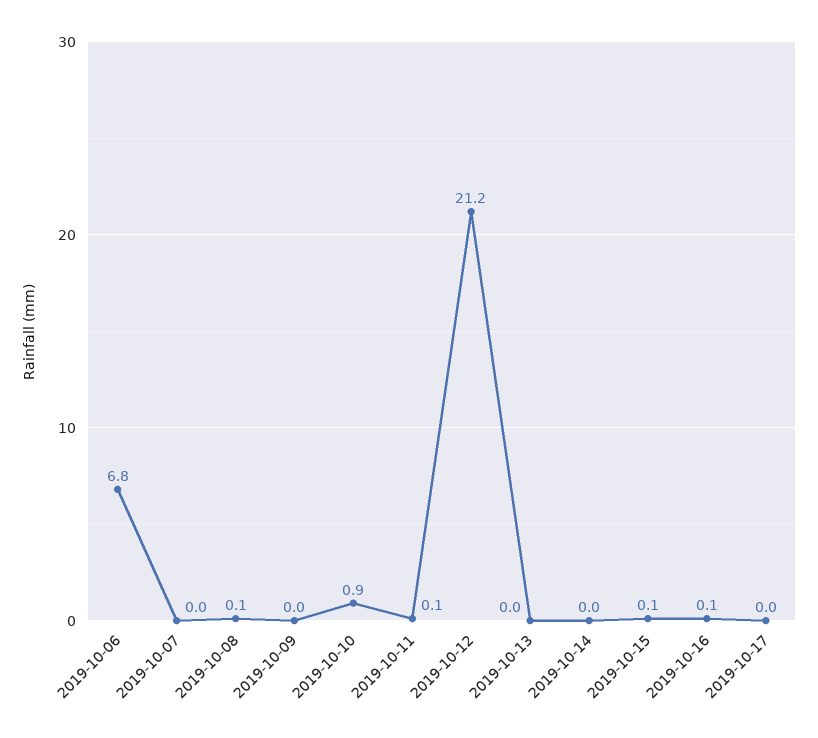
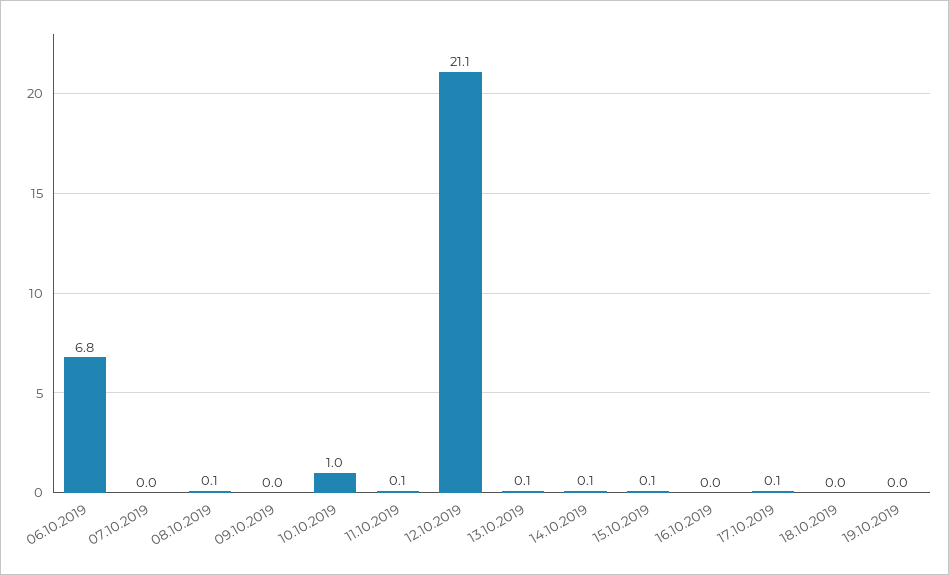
2019-10-10: 0.9 -> 1
2019-10-12: 21.2 -> 21.1
2019-10-13: 0 -> 0.1
2019-10-14: 0 -> 0.1
2019-10-16: 0.1 -> 0
2019-10-17: 0 -> 0.1
18.10.2019: none -> 0
19.10.2019: none -> 0

